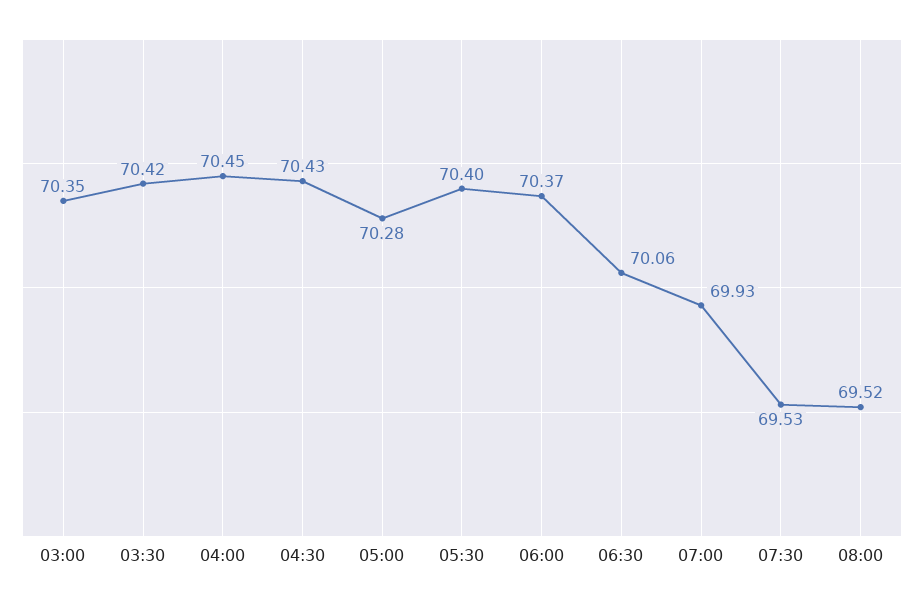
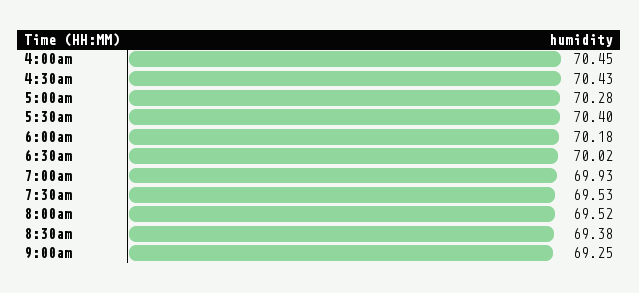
03:00: 70.35 -> none
03:30: 70.42 -> none
06:00: 70.37 -> 70.18
06:30: 70.06 -> 70.02
8:30am: none -> 69.38
9:00am: none -> 69.25

